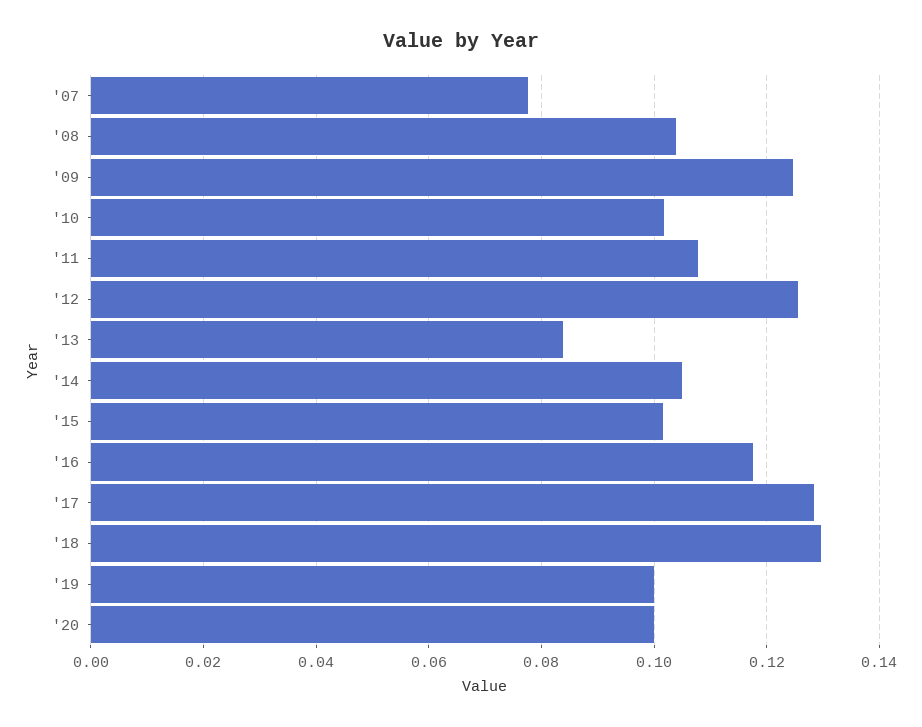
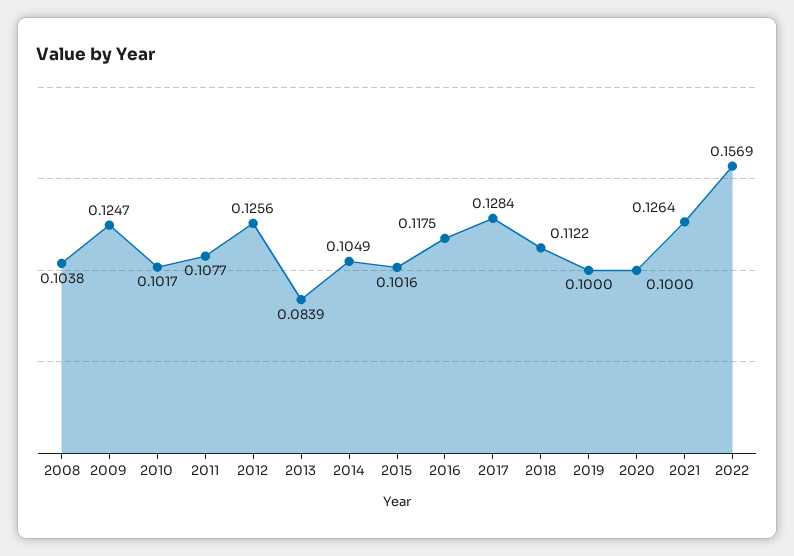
'07: 0.078 -> none
'18: 0.13 -> 0.1122
2021: none -> 0.1264
2022: none -> 0.1569

